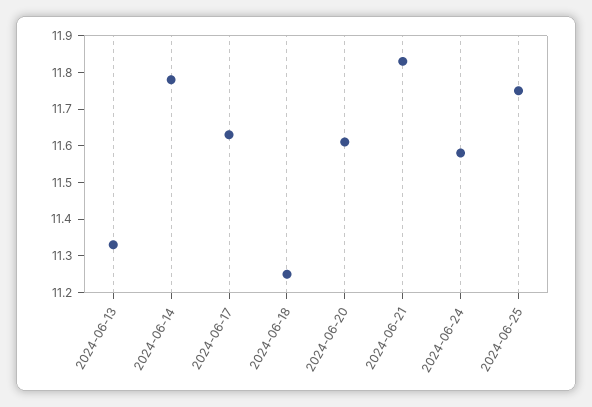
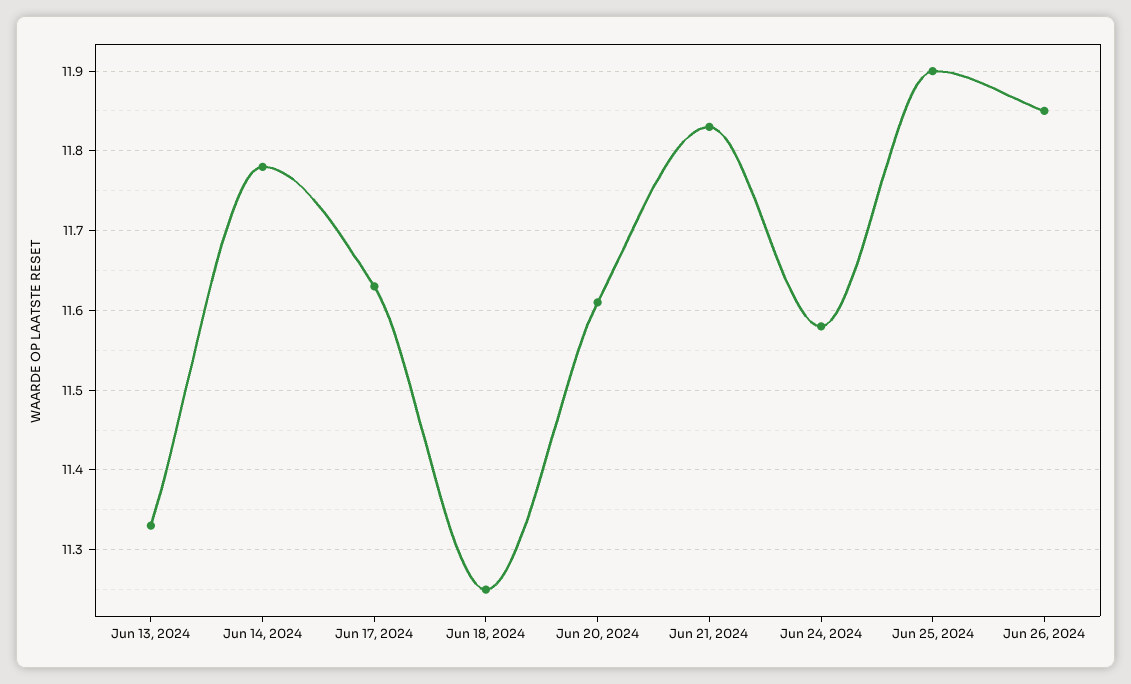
2024-06-25: 11.75 -> 11.9
Jun 26, 2024: none -> 11.85

